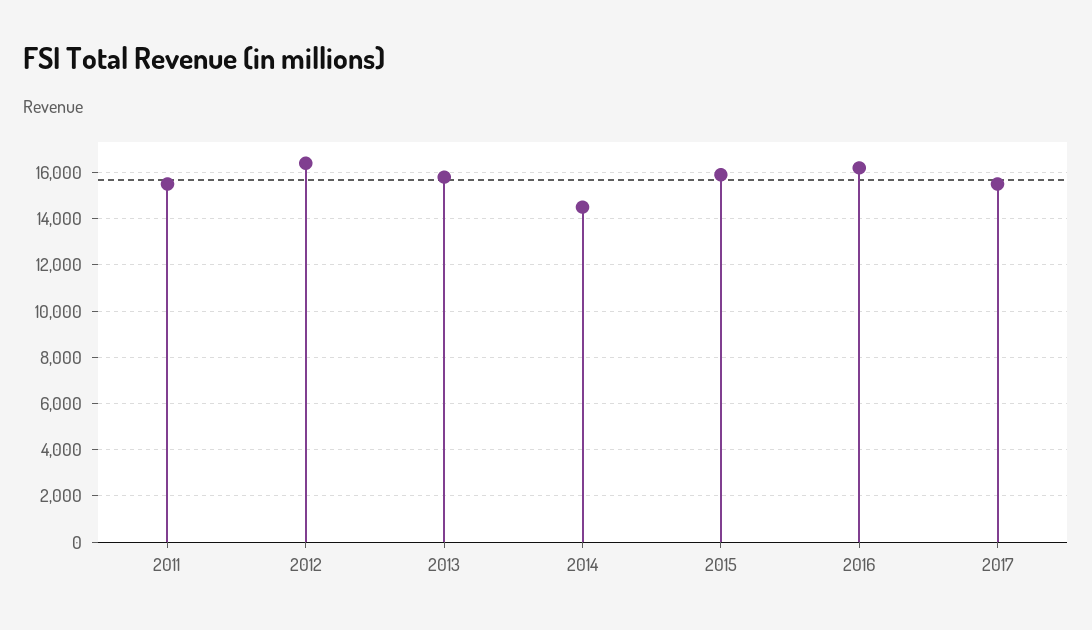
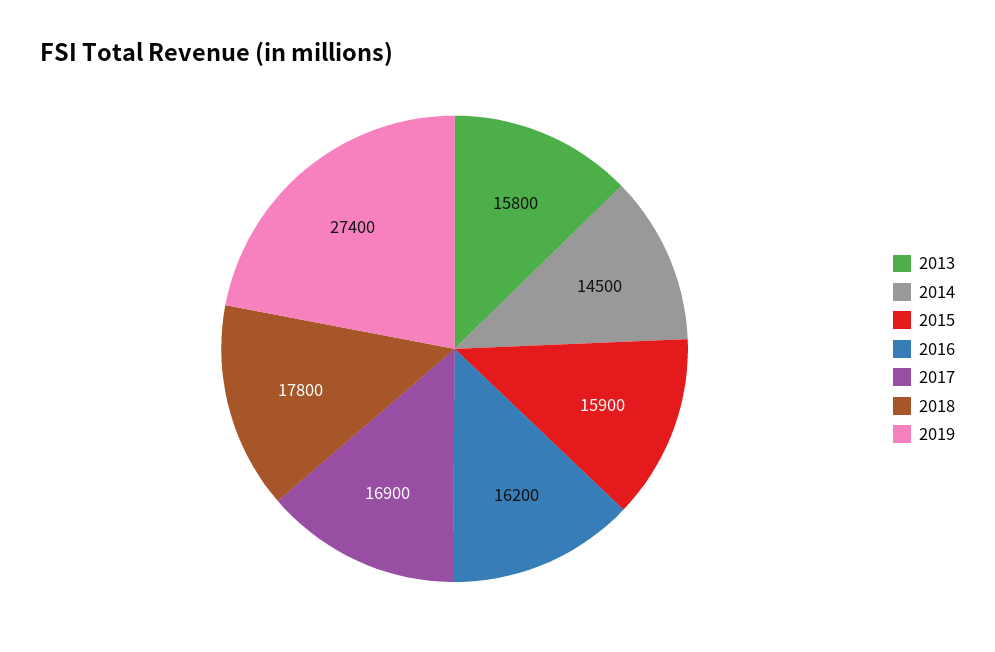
2011: 15500 -> none
2012: 16500 -> none
2017: 15500 -> 16900
2018: none -> 17800
2019: none -> 27400

